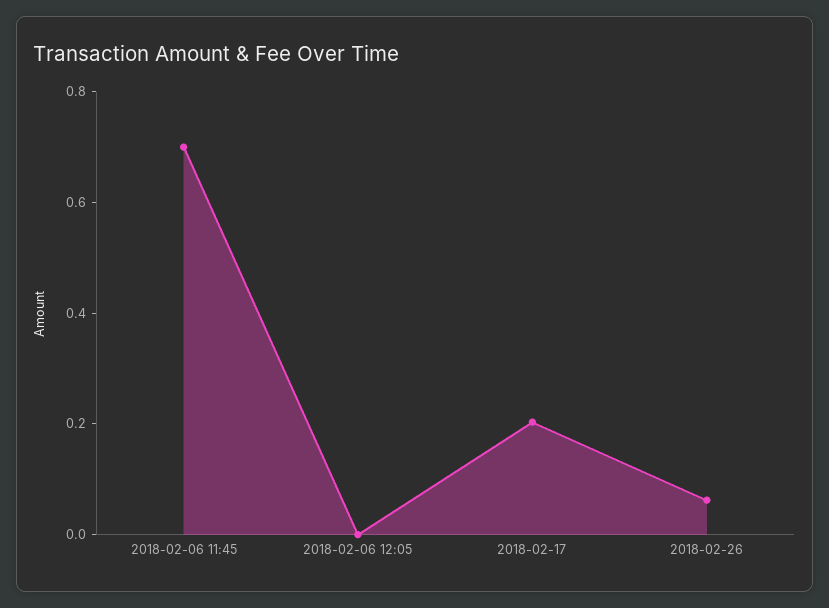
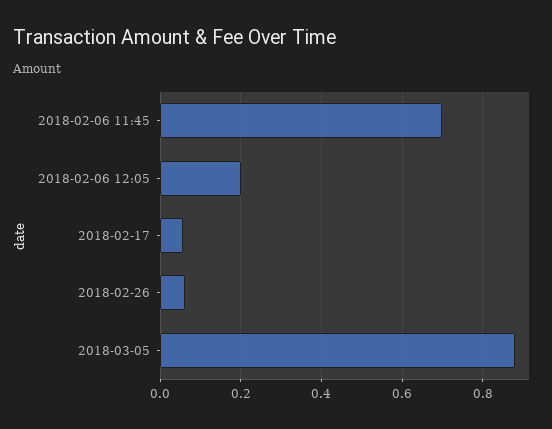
2018-02-06 12:05: 0 -> 0.2
2018-02-17: 0.2 -> 0.06
2018-03-05: none -> 0.88

